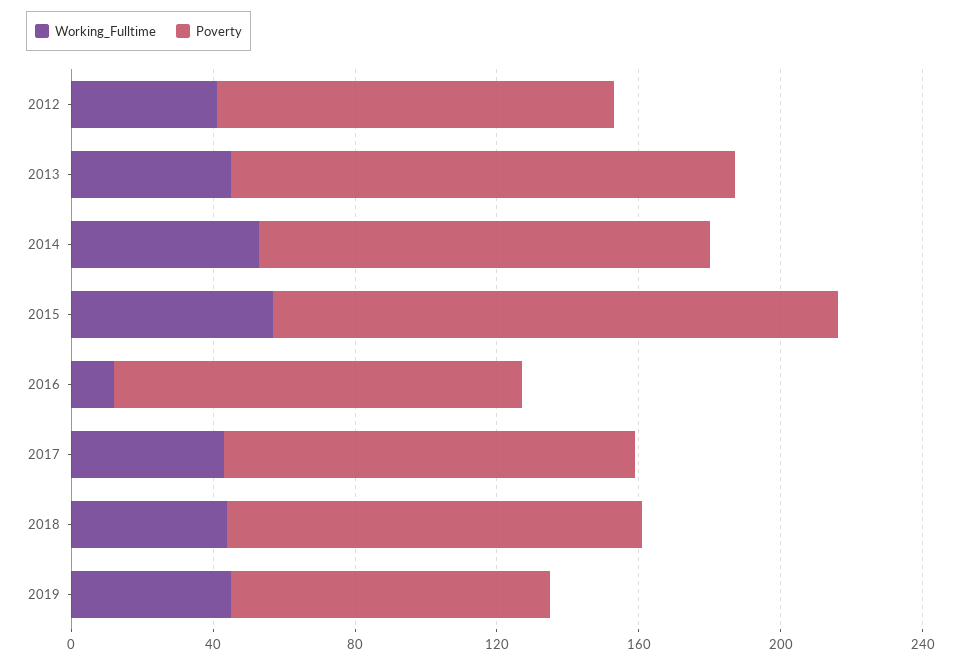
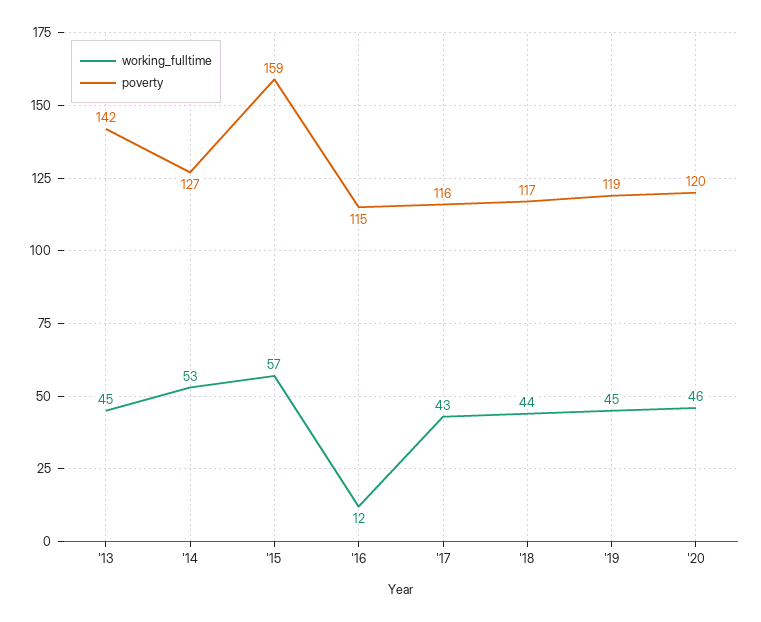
Working_Fulltime, 2012: 40 -> none
Poverty, 2012: 110 -> none
Poverty, 2019: 90 -> 119
Working_Fulltime, '20: none -> 46
Poverty, '20: none -> 120

